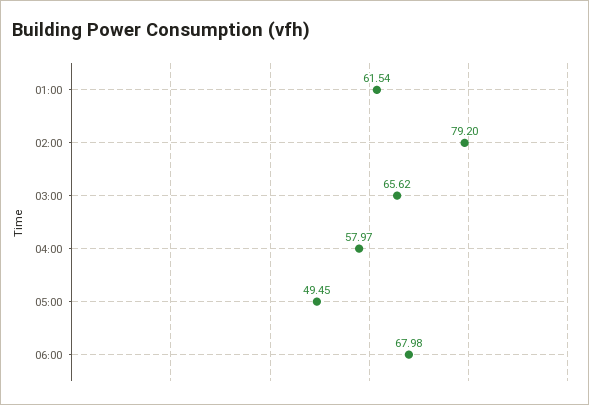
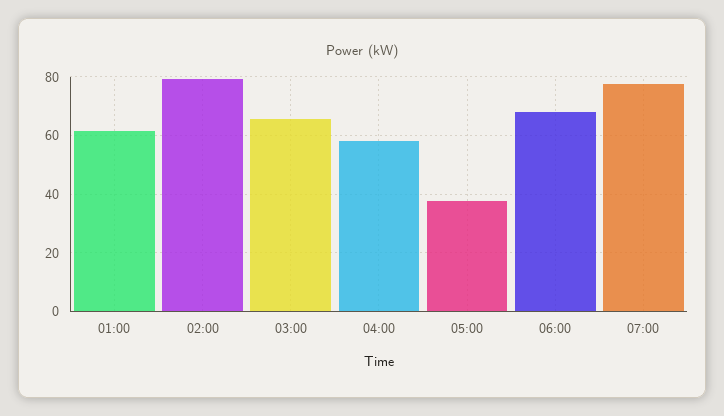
05:00: 49.45 -> 37.5
07:00: none -> 77.5

